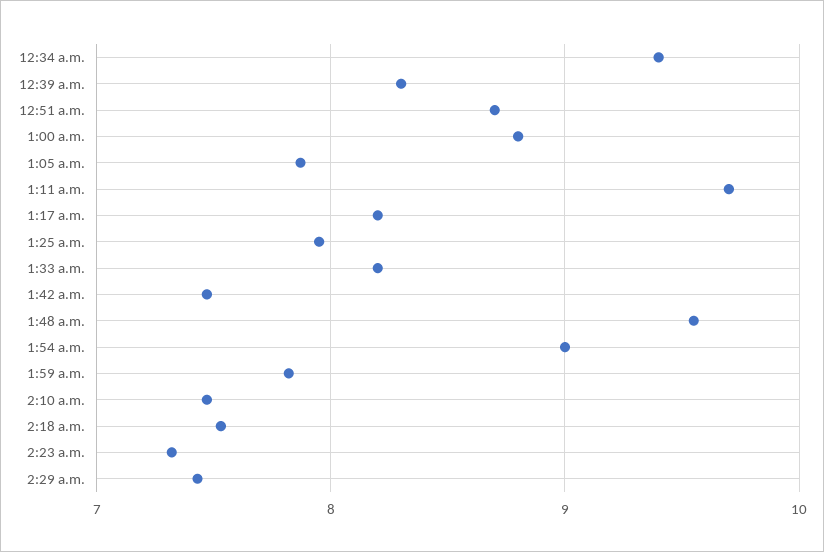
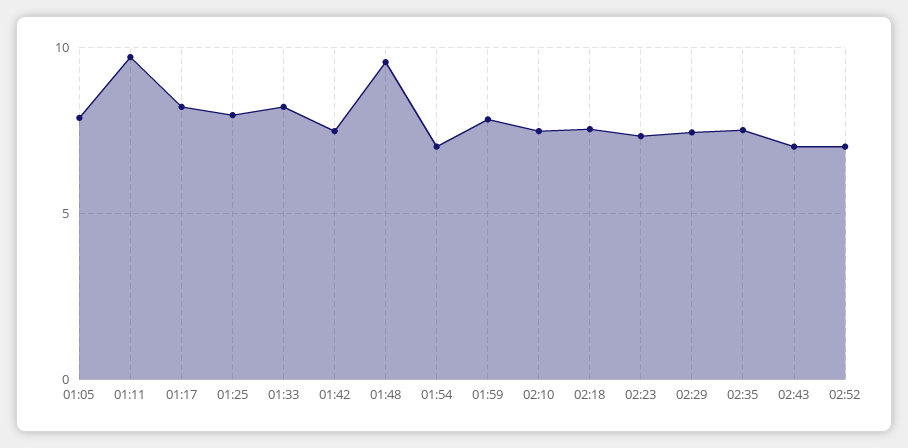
12:34 a.m.: 9.4 -> none
12:39 a.m.: 8.3 -> none
12:51 a.m.: 8.7 -> none
1:00 a.m.: 8.8 -> none
1:54 a.m.: 9 -> 7
02:35: none -> 7.5
02:43: none -> 7
02:52: none -> 7

